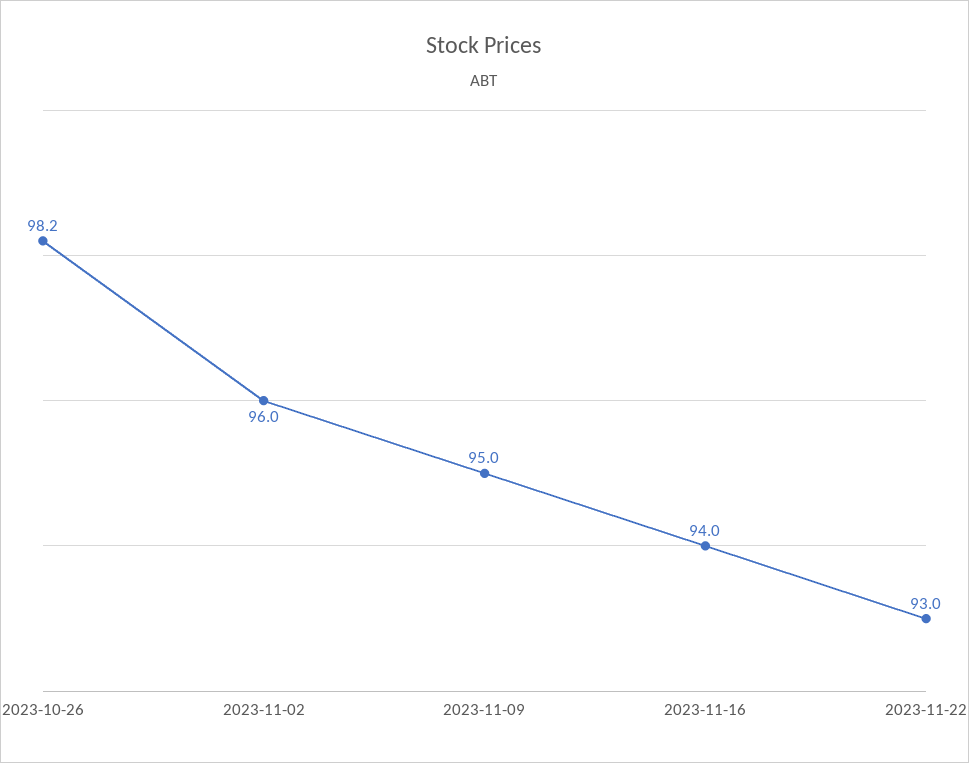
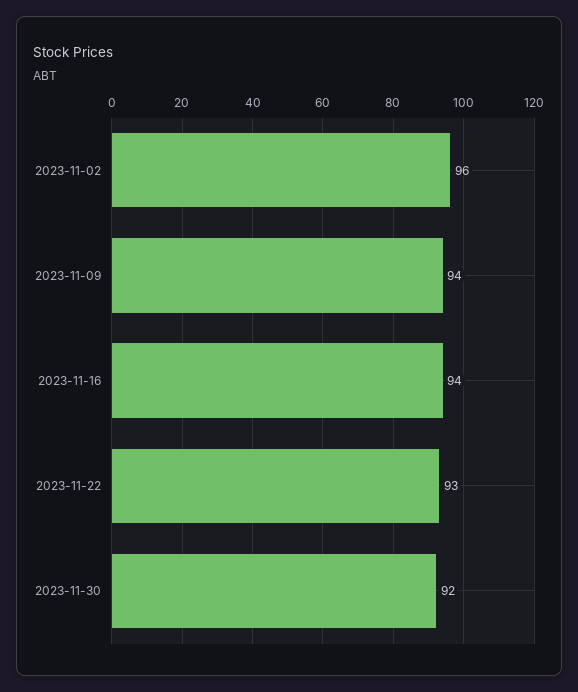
2023-10-26: 98.2 -> none
2023-11-09: 95 -> 94
2023-11-30: none -> 92

